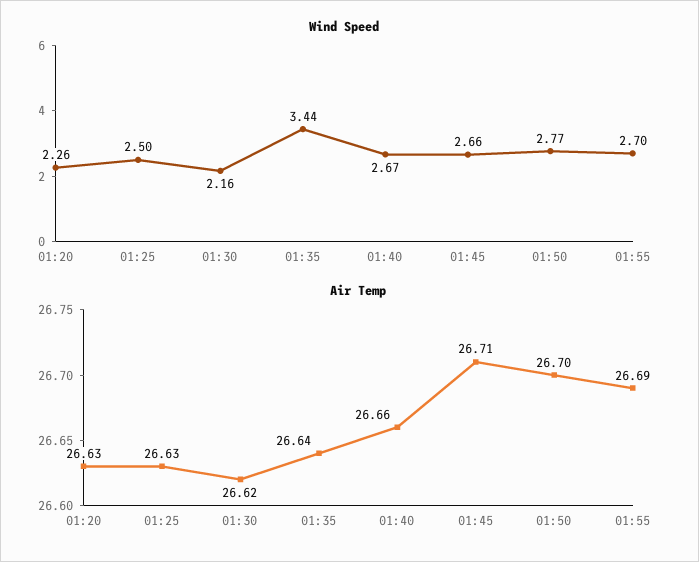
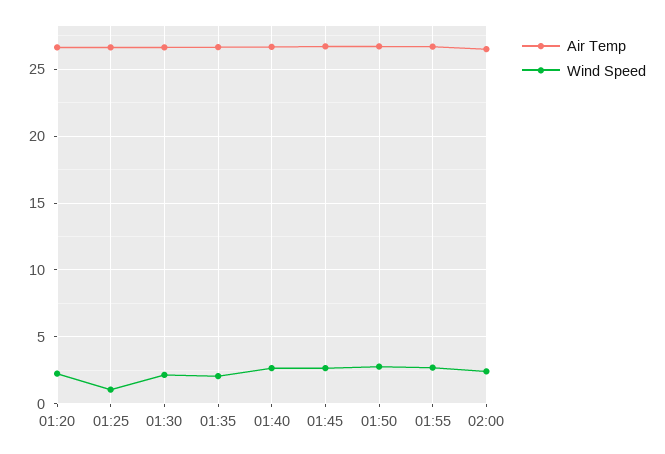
Wind Speed, 01:25: 2.5 -> 1
Wind Speed, 01:35: 3.44 -> 2
Air Temp, 02:00: none -> 26.5
Wind Speed, 02:00: none -> 2.5

